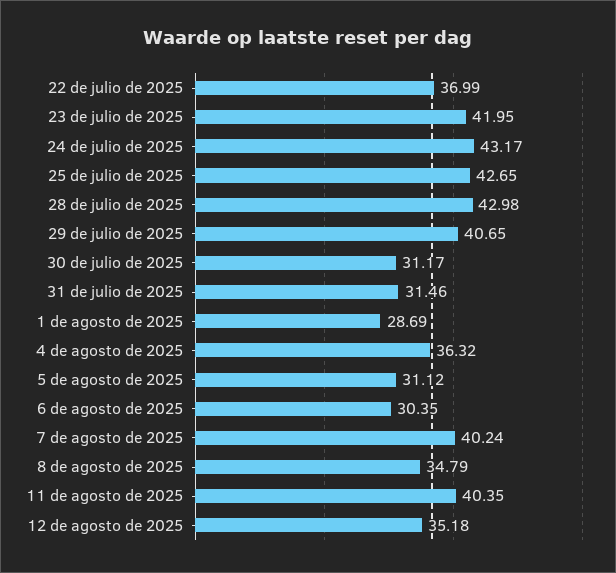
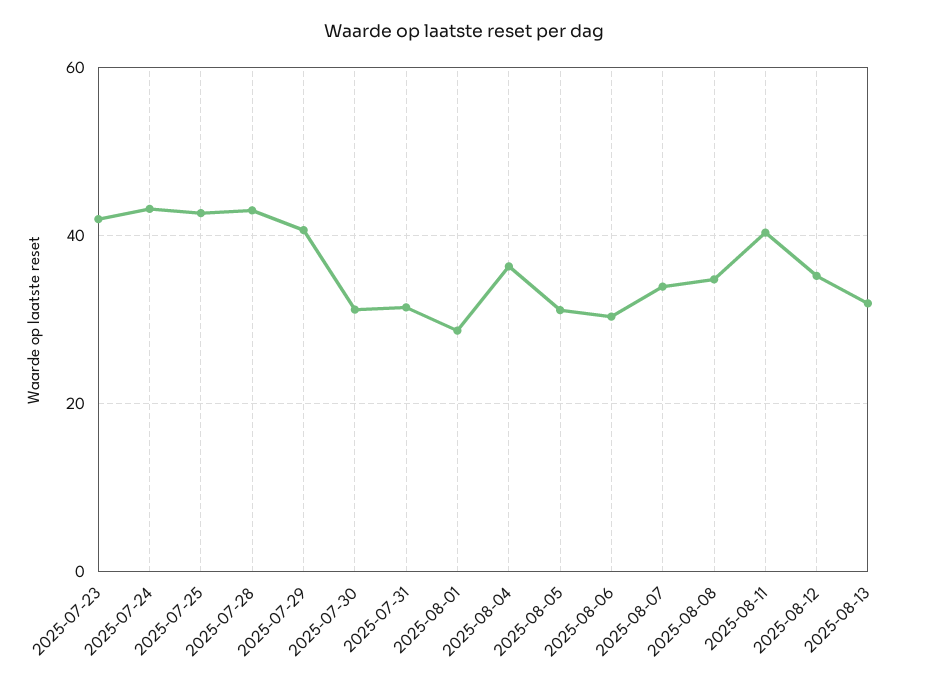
22 de julio de 2025: 36.99 -> none
7 de agosto de 2025: 40.24 -> 34
2025-08-13: none -> 32

